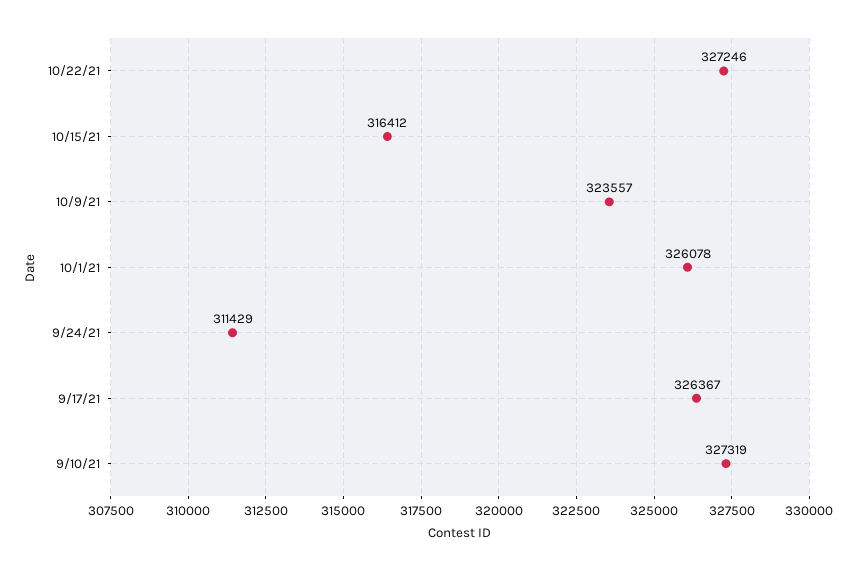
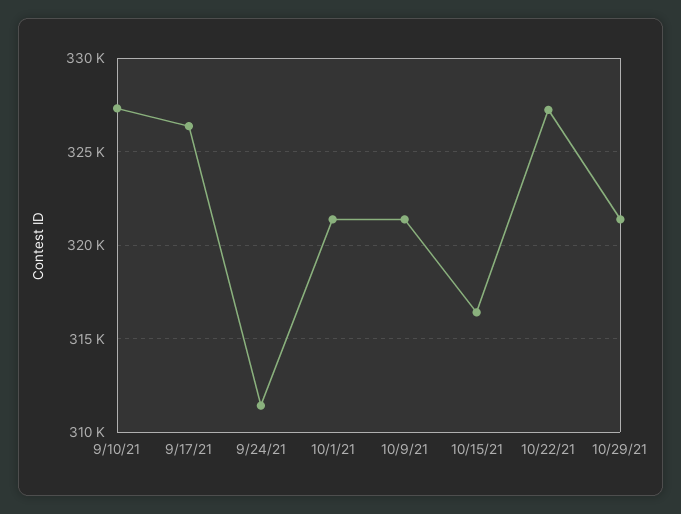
10/9/21: 323557 -> 321500
10/1/21: 326078 -> 321500
10/29/21: none -> 321500

